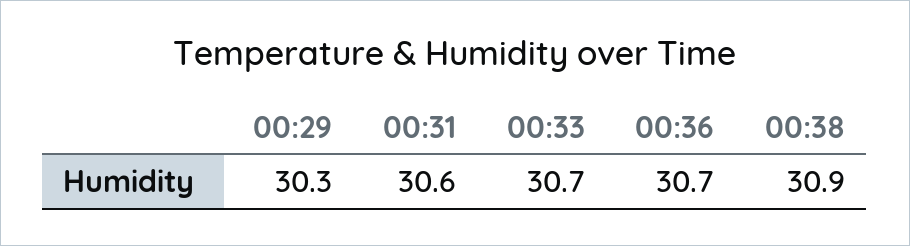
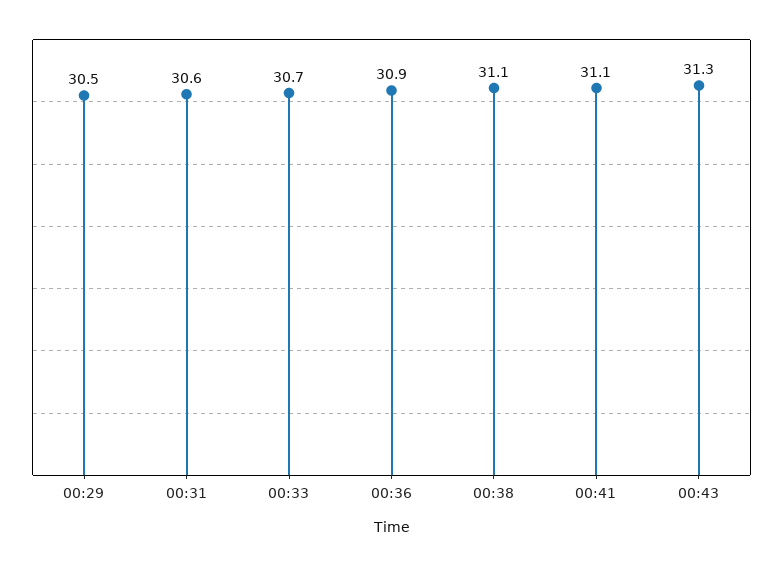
00:29: 30.3 -> 30.5
00:36: 30.7 -> 30.9
00:38: 30.9 -> 31.1
00:41: none -> 31.1
00:43: none -> 31.3

